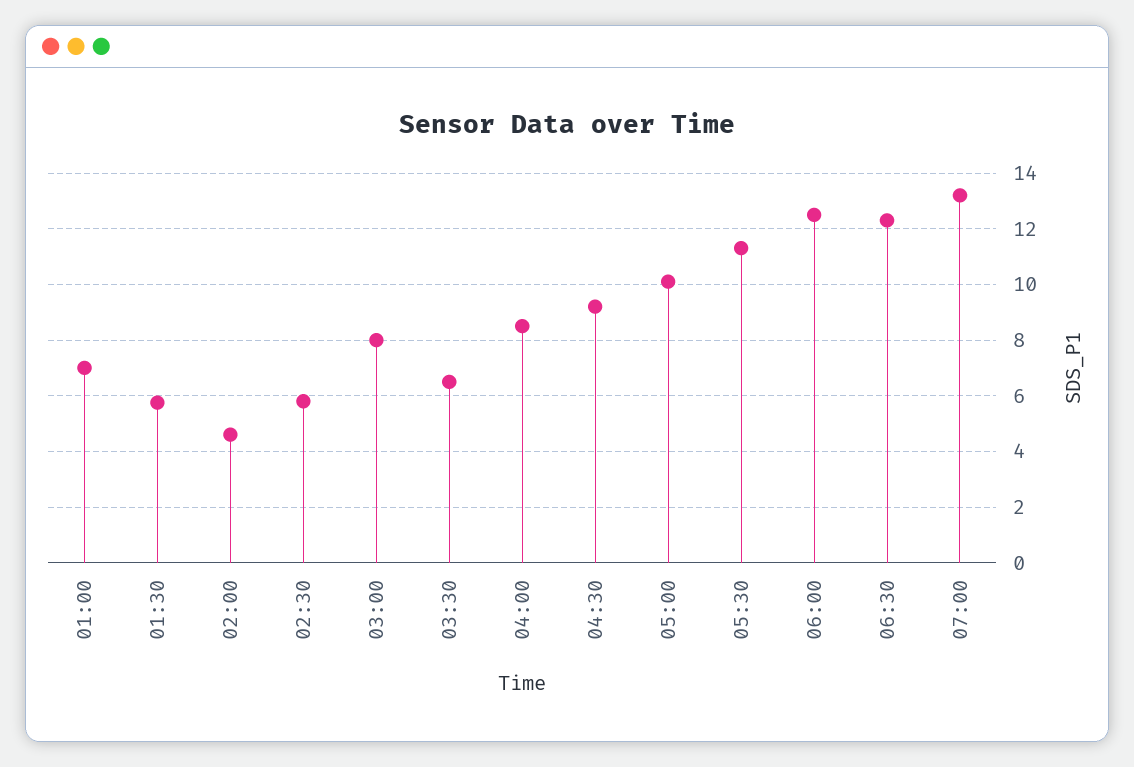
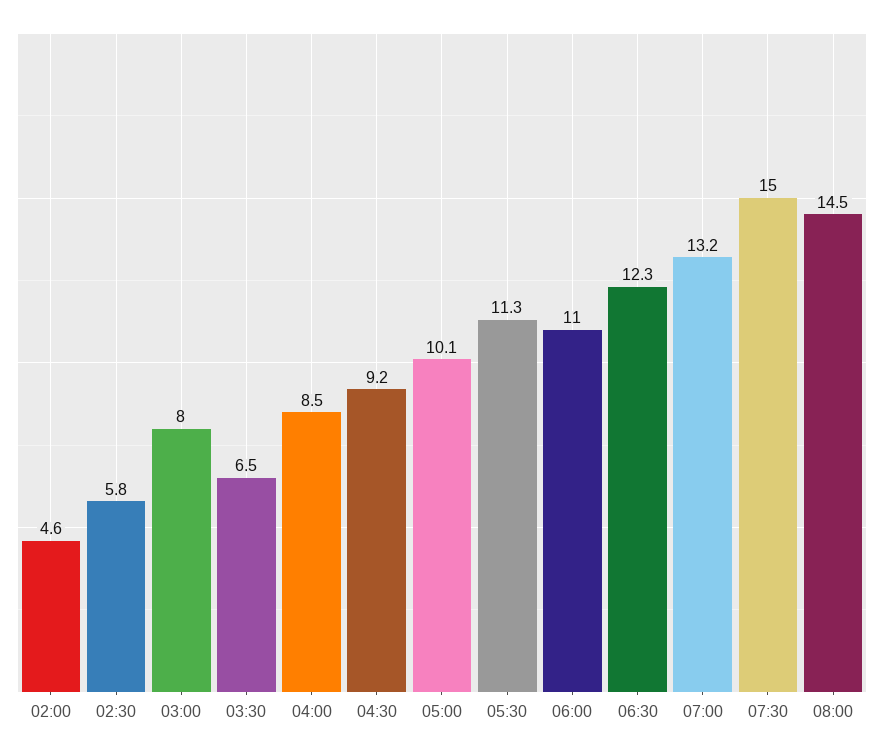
01:00: 7 -> none
01:30: 5.75 -> none
06:00: 12.5 -> 11
07:30: none -> 15
08:00: none -> 14.5

